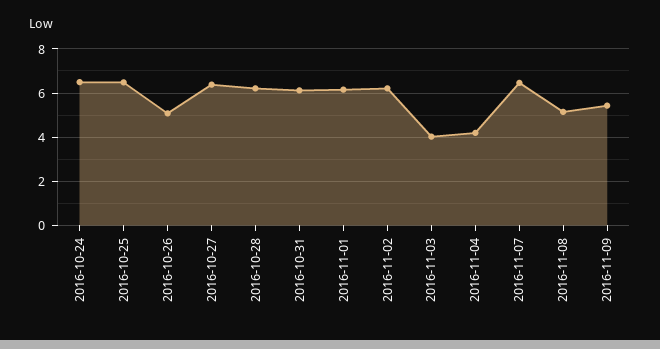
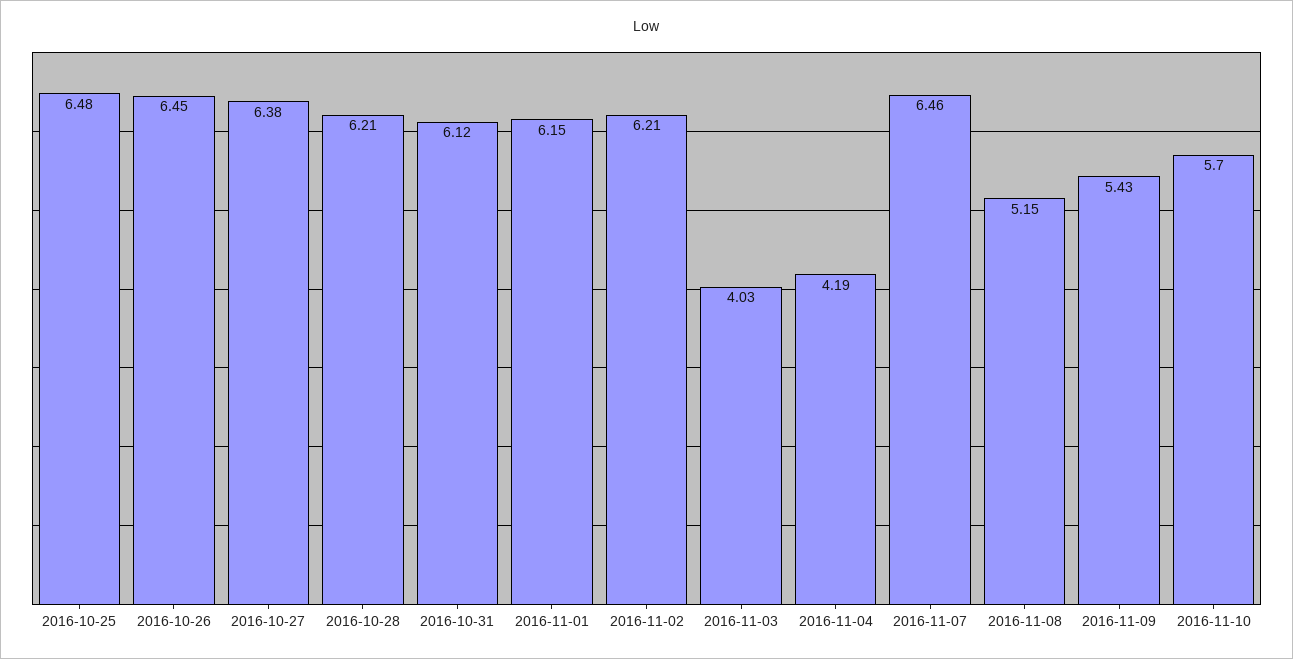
2016-10-24: 6.5 -> none
2016-10-26: 5 -> 6.45
2016-11-10: none -> 5.7

